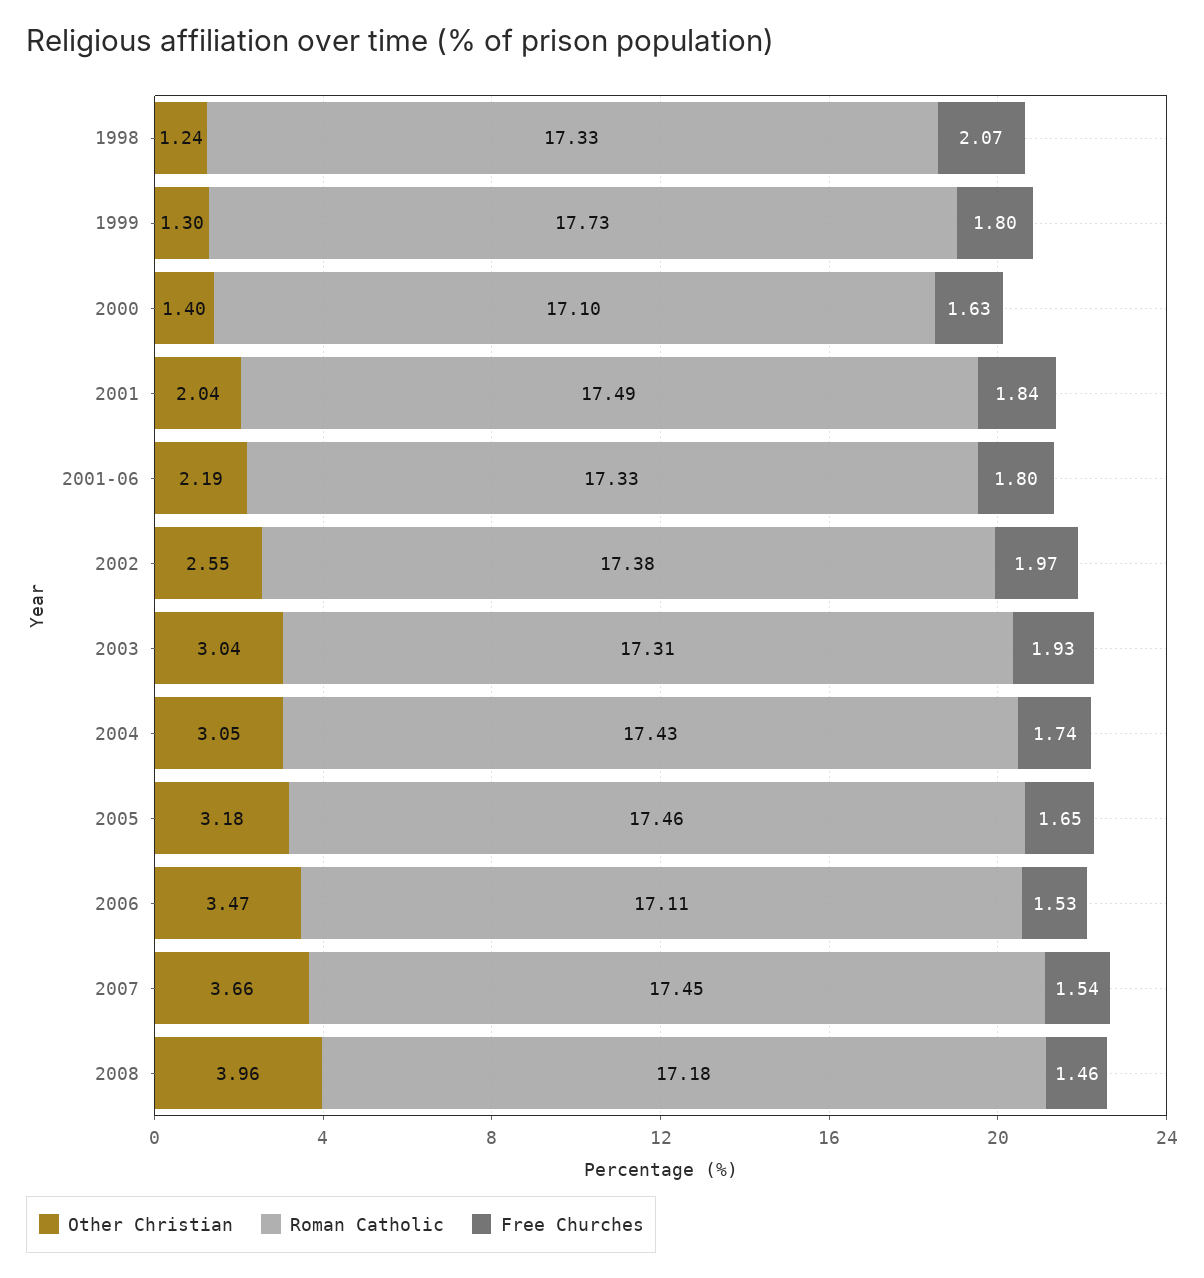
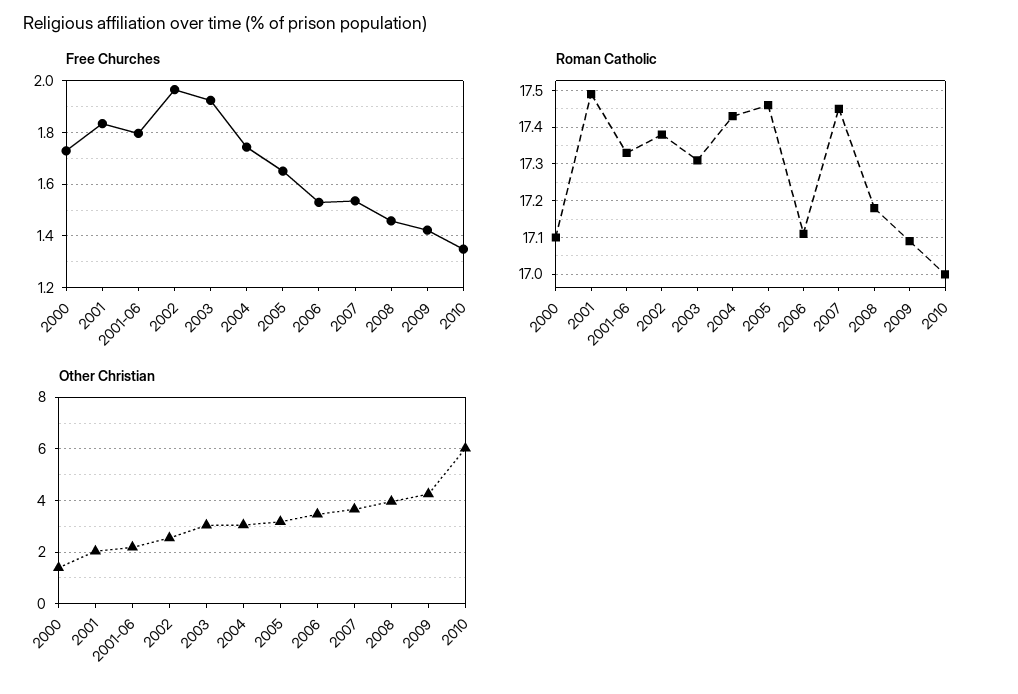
Other Christian, 1998: 1.24 -> none
Roman Catholic, 1998: 17.33 -> none
Free Churches, 1998: 2.07 -> none
Other Christian, 1999: 1.3 -> none
Roman Catholic, 1999: 17.73 -> none
Free Churches, 1999: 1.8 -> none
Free Churches, 2000: 1.63 -> 1.725
Free Churches, 2009: none -> 1.425
Free Churches, 2010: none -> 1.35
Roman Catholic, 2009: none -> 17.1
Roman Catholic, 2010: none -> 17
Other Christian, 2009: none -> 4.25
Other Christian, 2010: none -> 6

